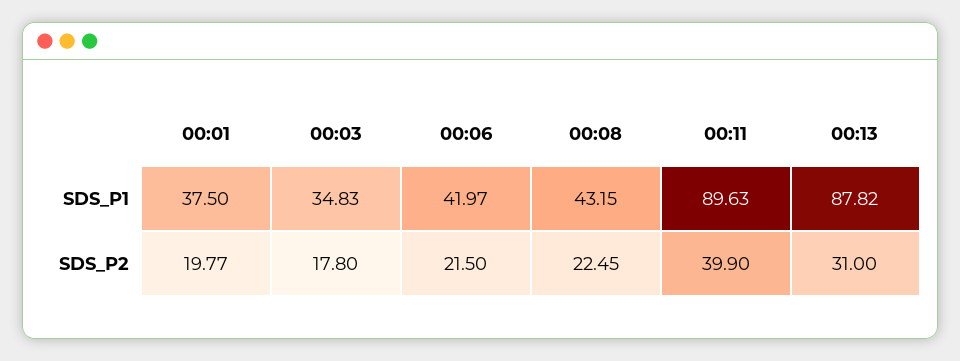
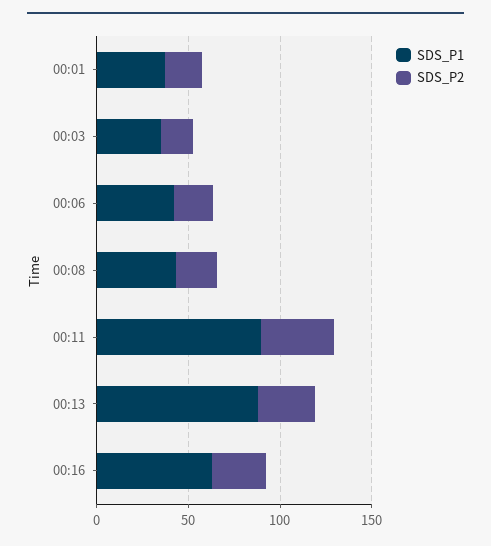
SDS_P1, 00:16: none -> 60
SDS_P2, 00:16: none -> 30

